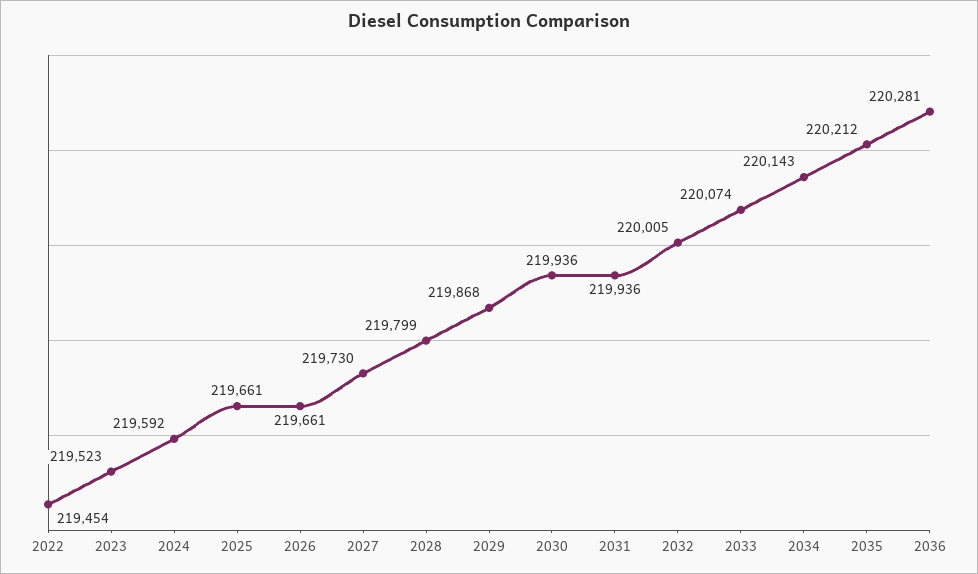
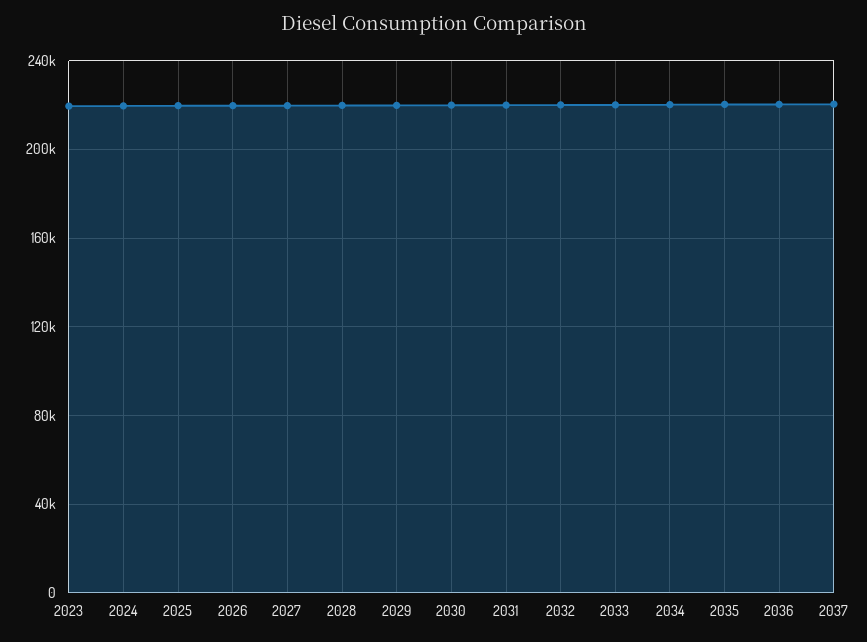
2022: 219454 -> none
2037: none -> 220000

